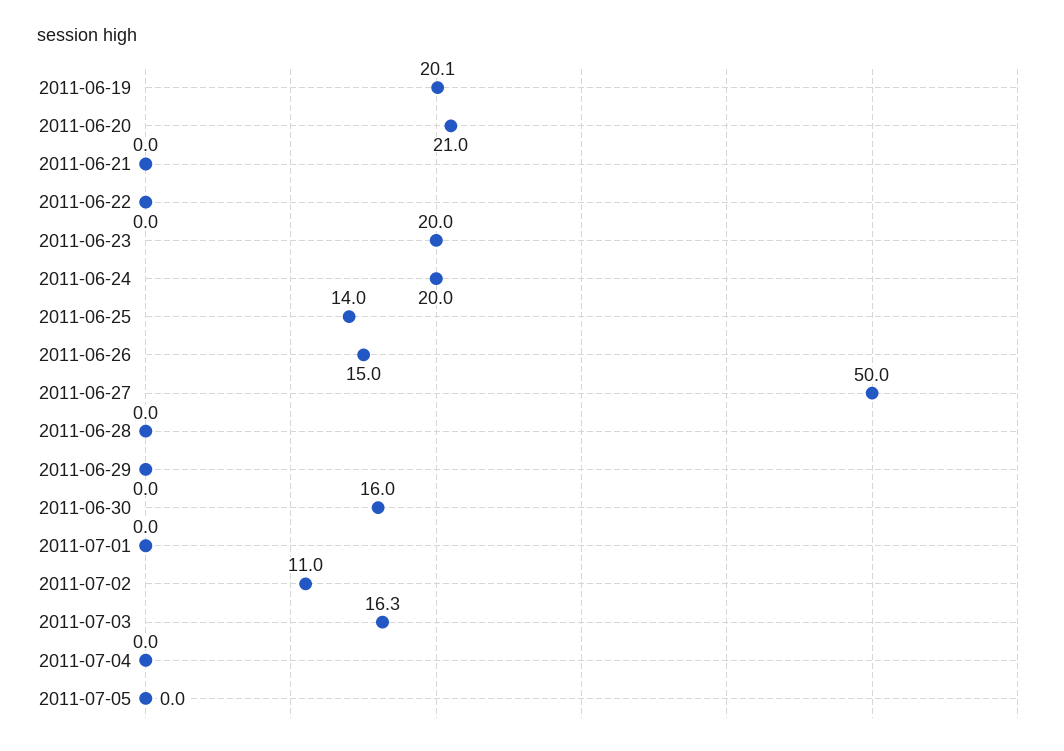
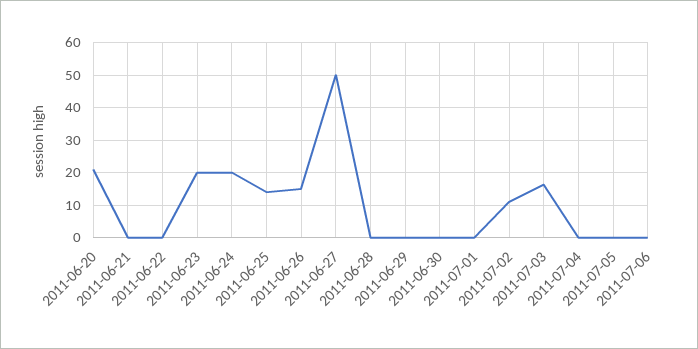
2011-06-19: 20.1 -> none
2011-06-30: 16 -> 0
2011-07-06: none -> 0

